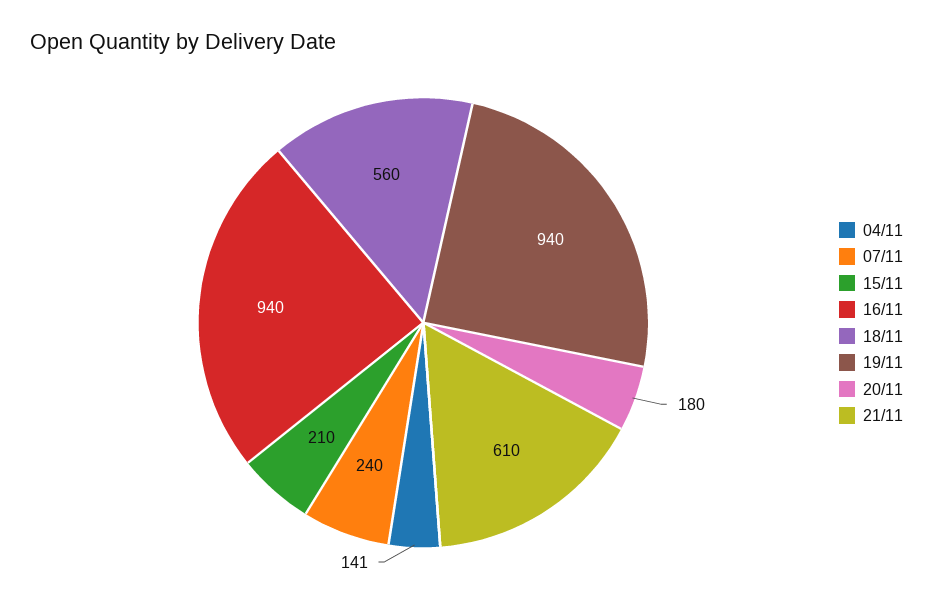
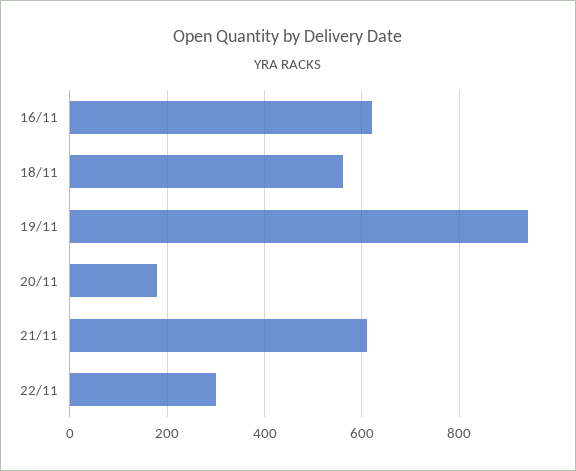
04/11: 141 -> none
07/11: 240 -> none
15/11: 210 -> none
16/11: 940 -> 620
22/11: none -> 300

